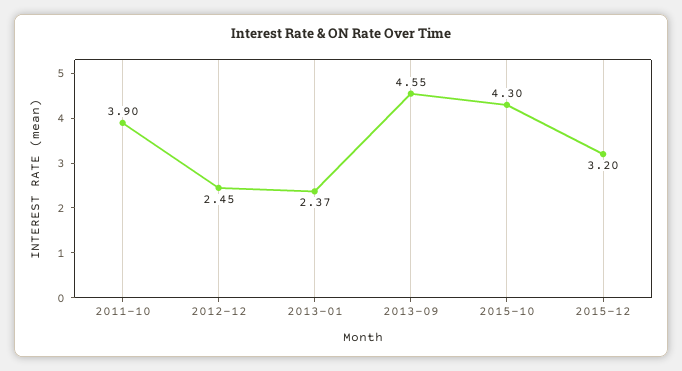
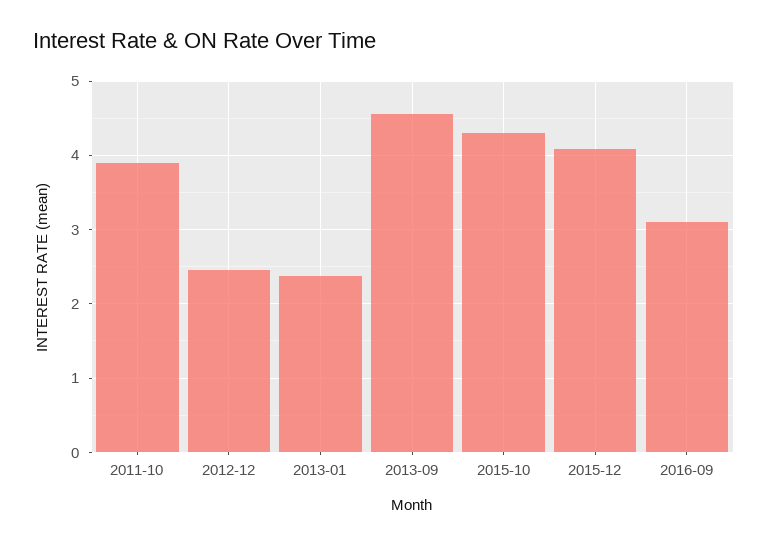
2015-12: 3.2 -> 4.1
2016-09: none -> 3.1

